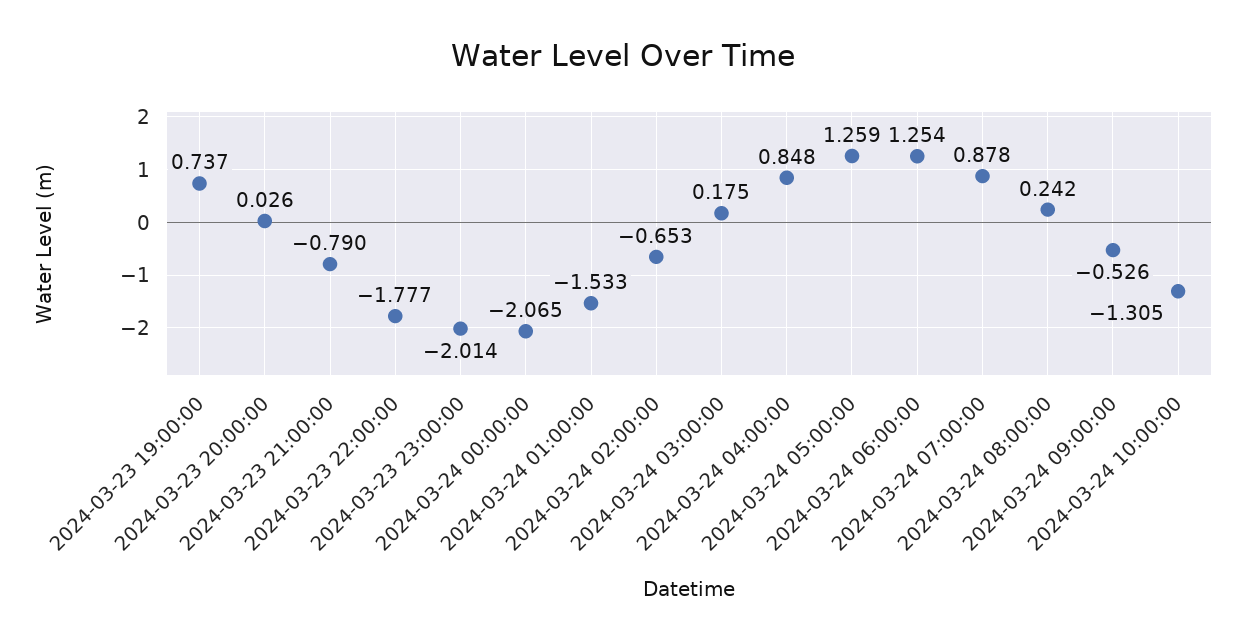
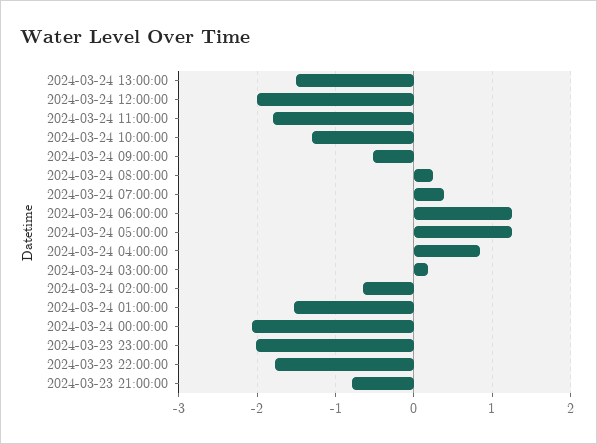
2024-03-23 19:00:00: 0.737 -> none
2024-03-23 20:00:00: 0.026 -> none
2024-03-24 07:00:00: 0.878 -> 0.4
2024-03-24 13:00:00: none -> -1.5
2024-03-24 12:00:00: none -> -2
2024-03-24 11:00:00: none -> -1.8

